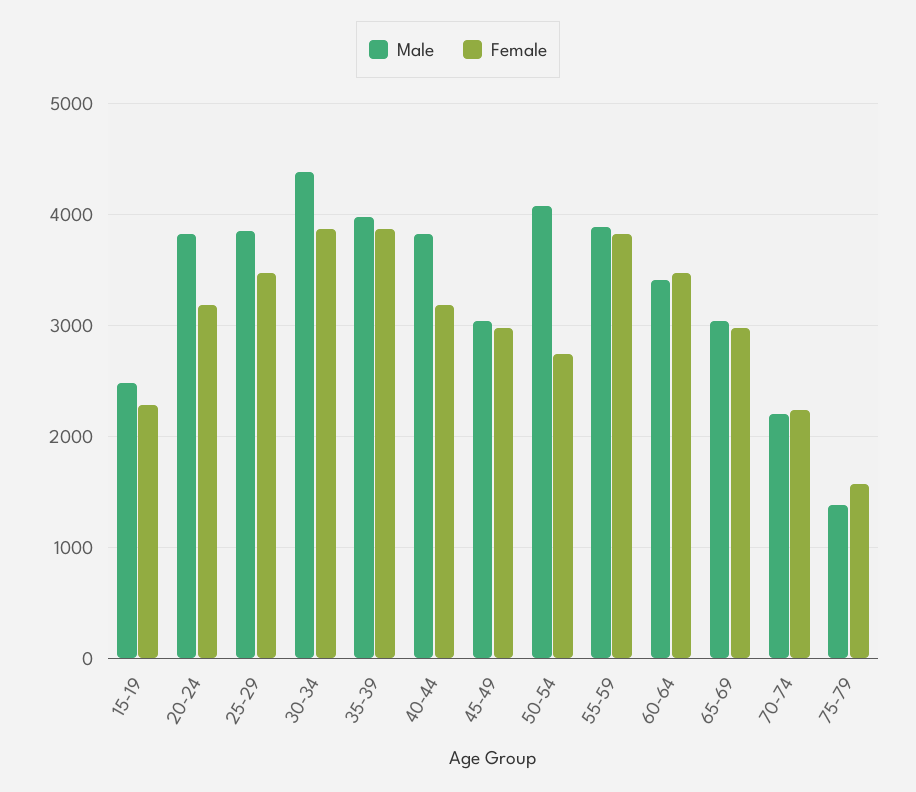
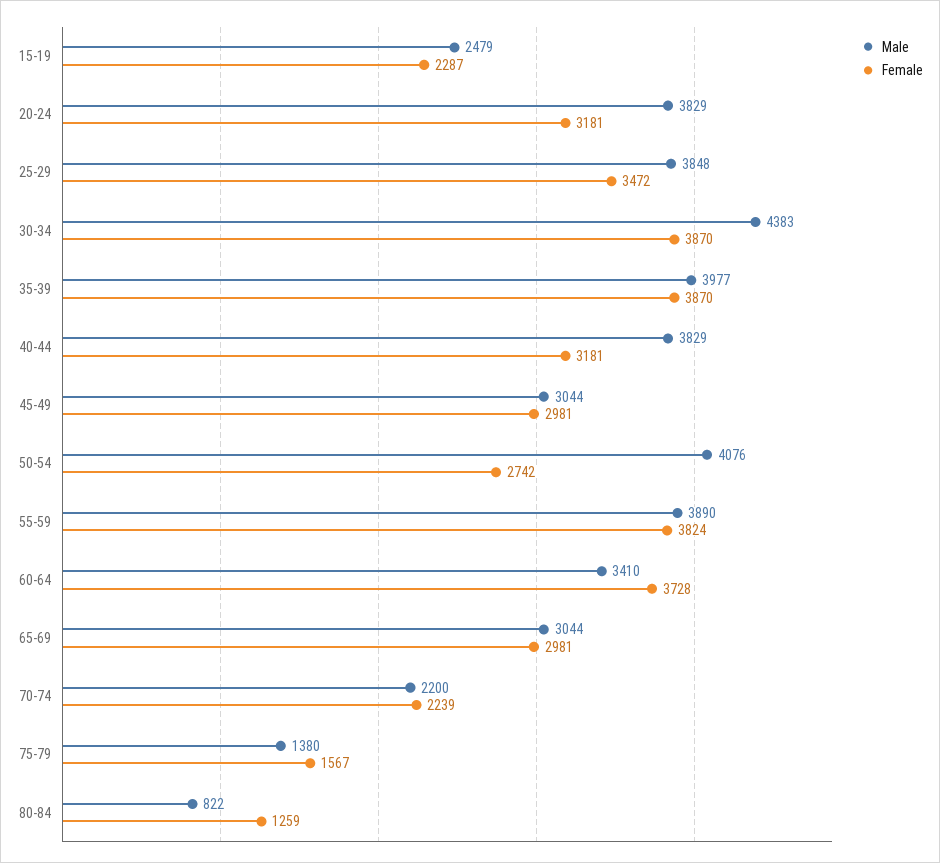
Female, 60-64: 3500 -> 3728
Male, 80-84: none -> 822
Female, 80-84: none -> 1259

